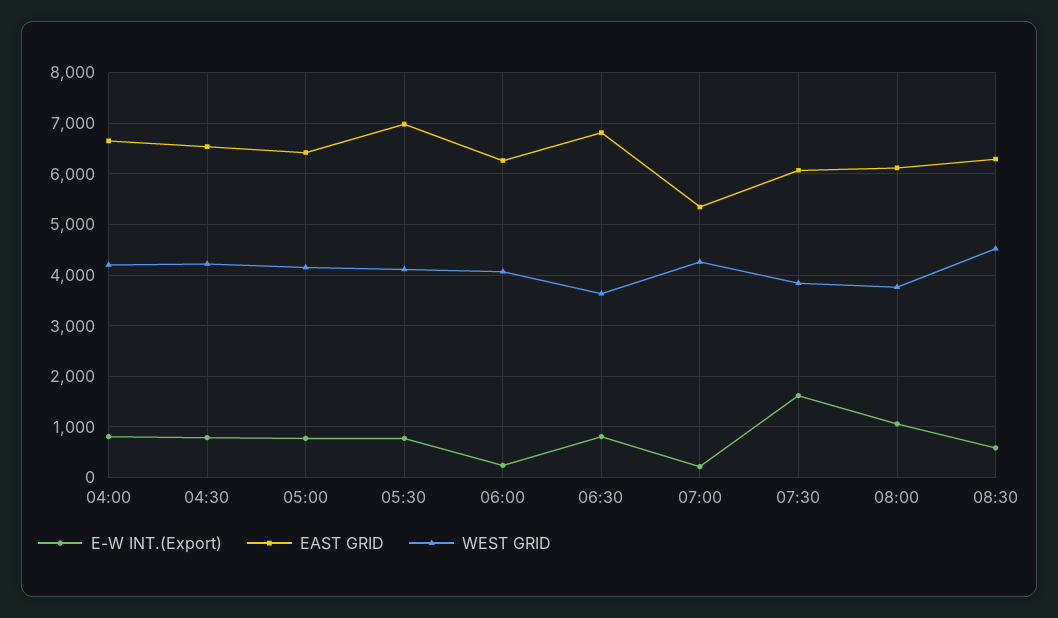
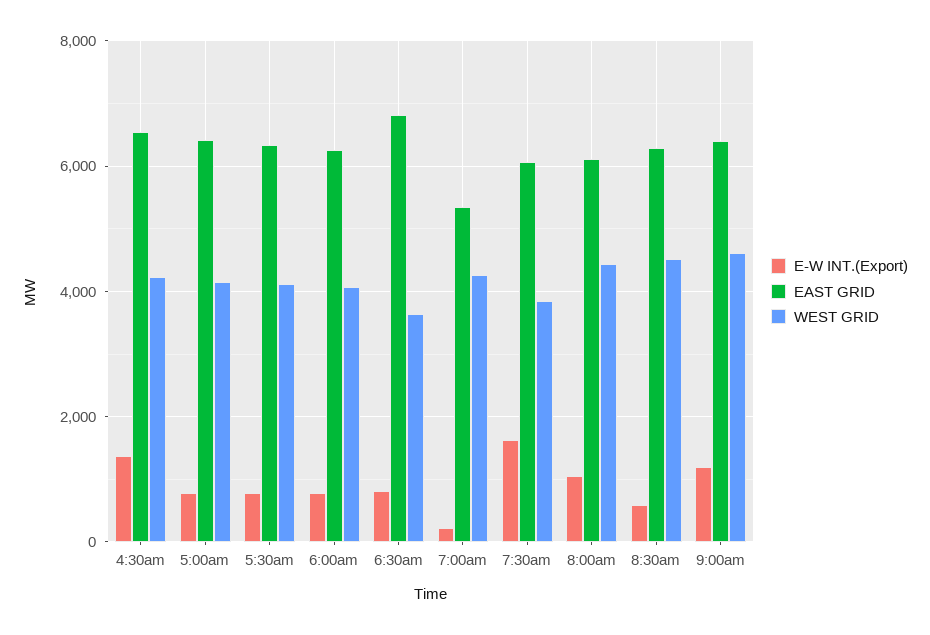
E-W INT.(Export), 04:00: 800 -> none
EAST GRID, 04:00: 6600 -> none
WEST GRID, 04:00: 4200 -> none
E-W INT.(Export), 04:30: 800 -> 1400
EAST GRID, 05:30: 7000 -> 6400
E-W INT.(Export), 06:00: 200 -> 800
WEST GRID, 08:00: 3800 -> 4400
E-W INT.(Export), 9:00am: none -> 1200
EAST GRID, 9:00am: none -> 6400
WEST GRID, 9:00am: none -> 4600

